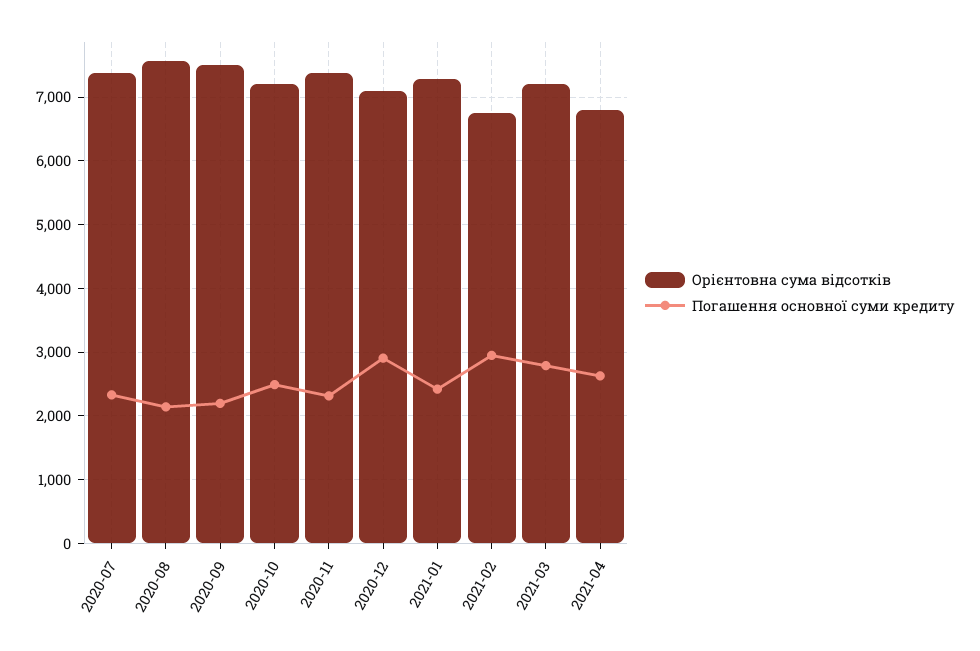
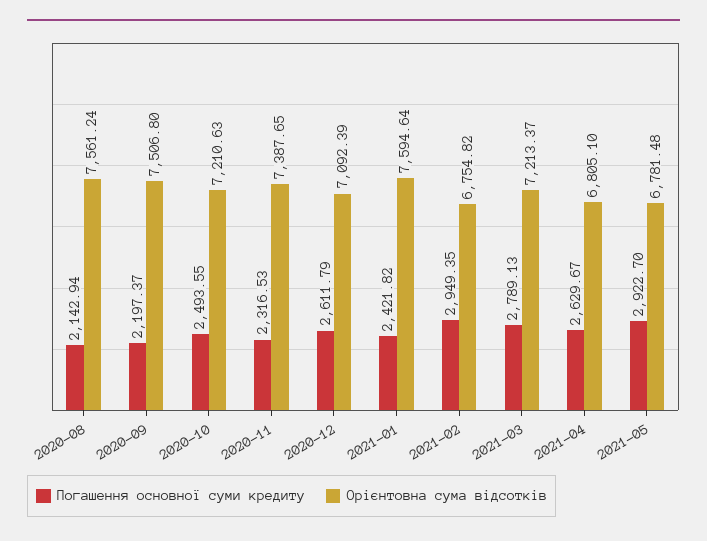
Орієнтовна сума відсотків, 2020-07: 7400 -> none
Погашення основної суми кредиту, 2020-07: 2300 -> none
Погашення основної суми кредиту, 2020-12: 2900 -> 2611.79
Орієнтовна сума відсотків, 2021-01: 7300 -> 7594.64
Погашення основної суми кредиту, 2021-05: none -> 2922.7
Орієнтовна сума відсотків, 2021-05: none -> 6781.48

